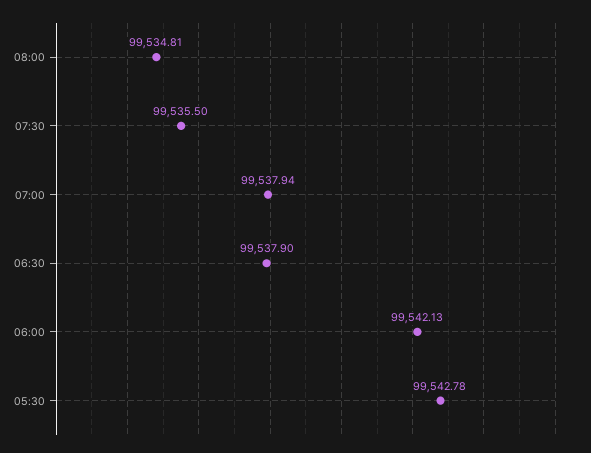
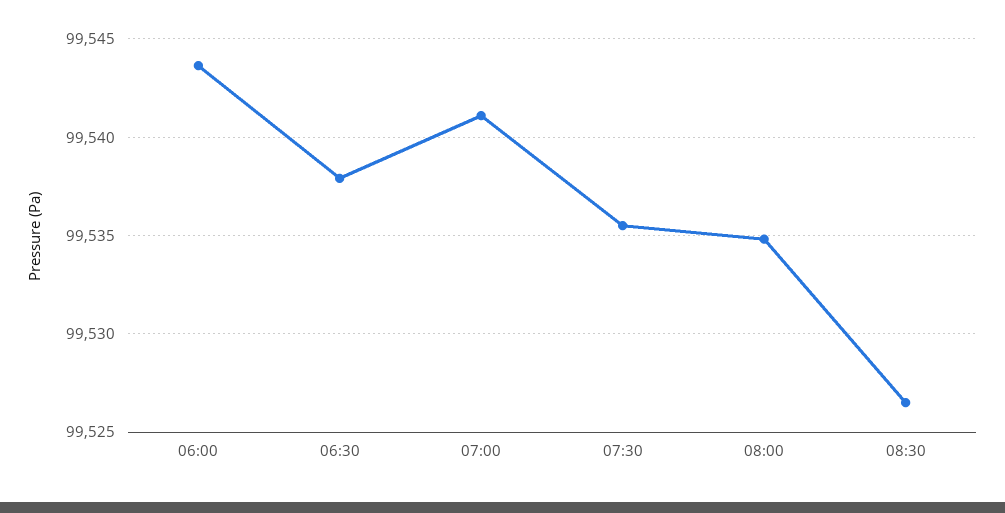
07:00: 99537.94 -> 99541
06:00: 99542.13 -> 99543.5
05:30: 99542.78 -> none
08:30: none -> 99526.5

